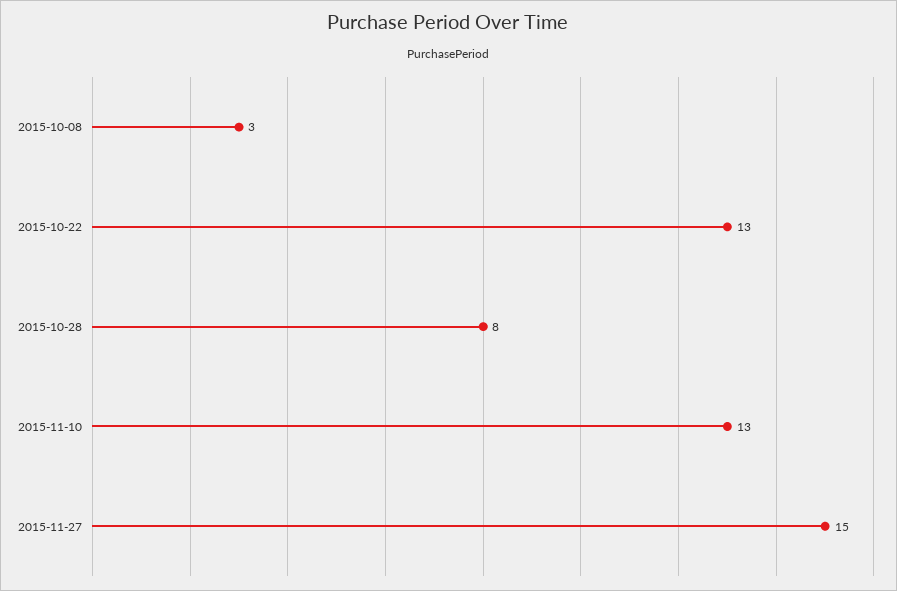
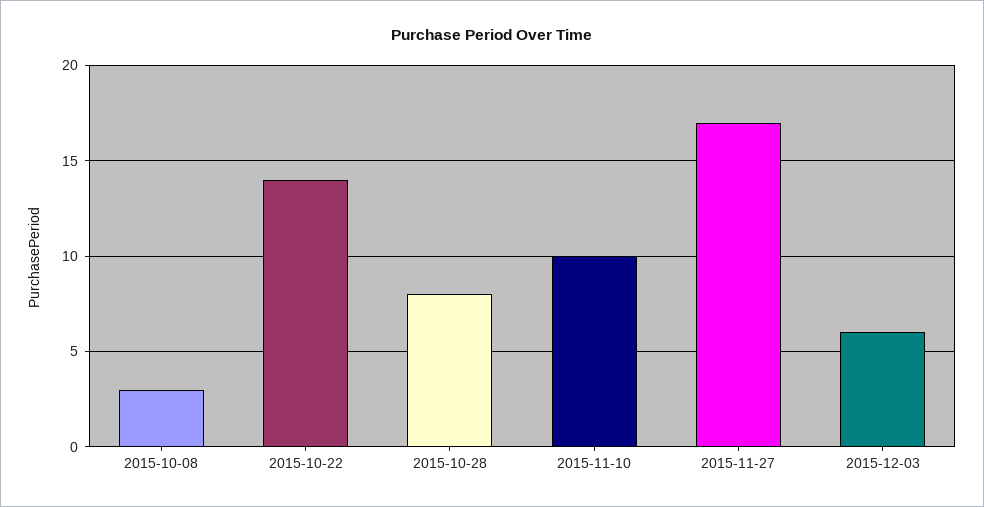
2015-10-22: 13 -> 14
2015-11-10: 13 -> 10
2015-11-27: 15 -> 17
2015-12-03: none -> 6

